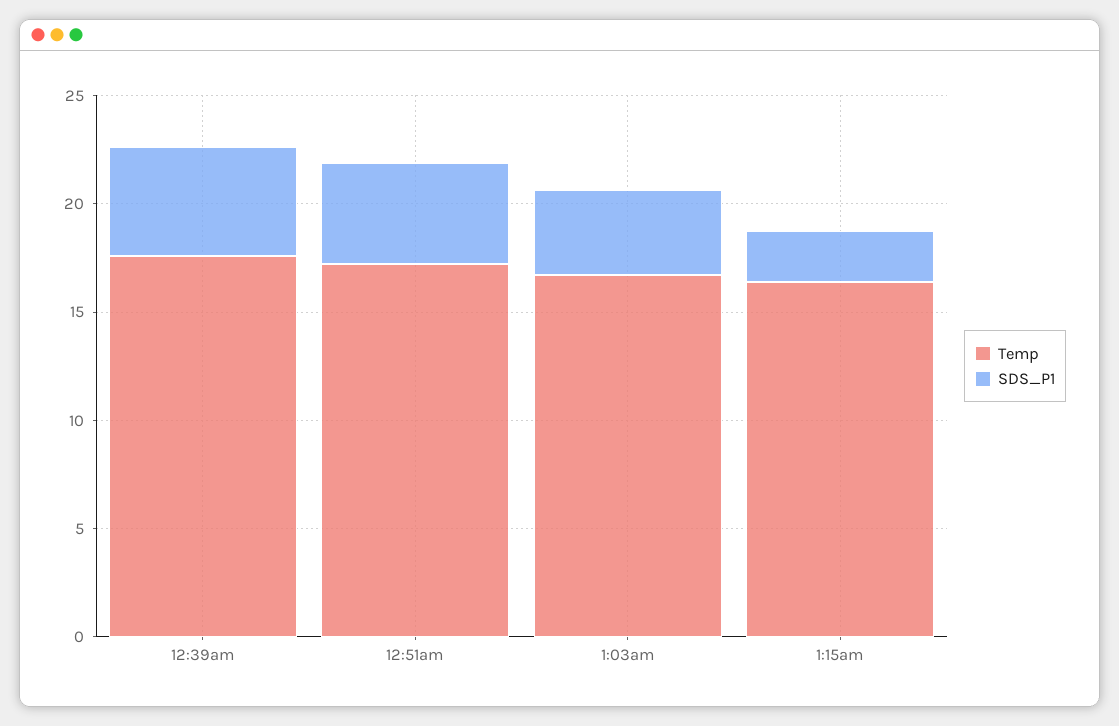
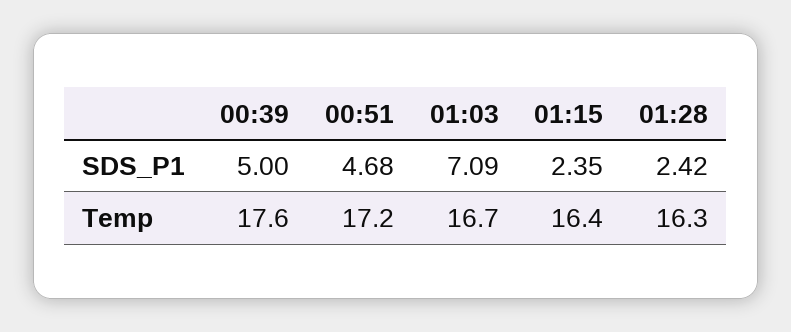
SDS_P1, 1:03am: 4 -> 7.09
SDS_P1, 01:28: none -> 2.42
Temp, 01:28: none -> 16.3

